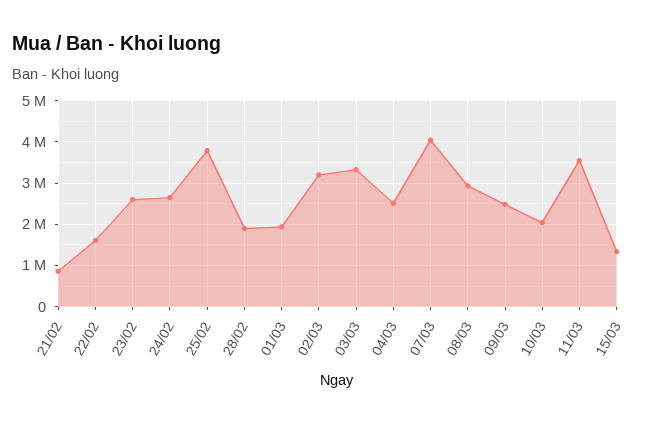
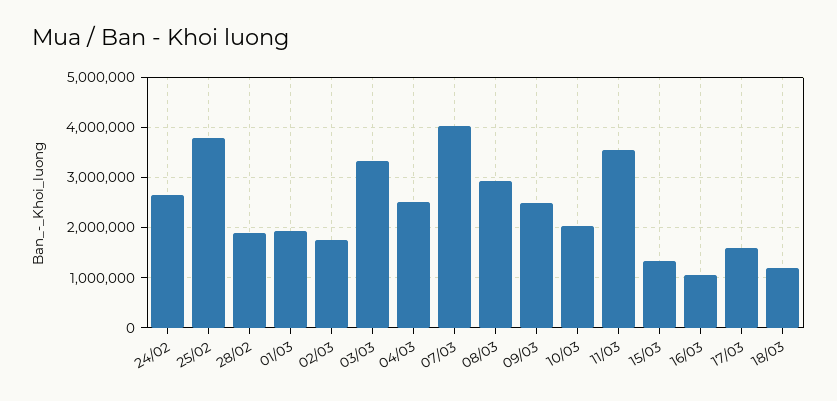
21/02: 800000 -> none
22/02: 1600000 -> none
23/02: 2600000 -> none
02/03: 3200000 -> 1800000
16/03: none -> 1000000
17/03: none -> 1600000
18/03: none -> 1200000

